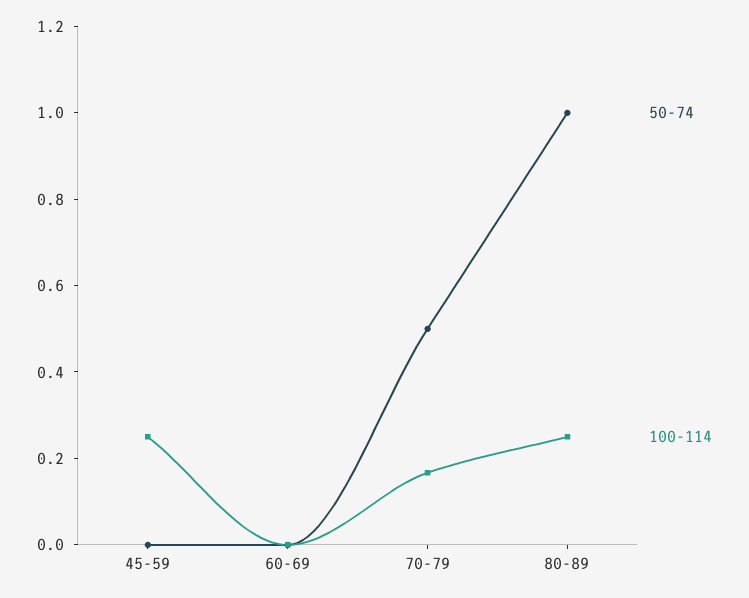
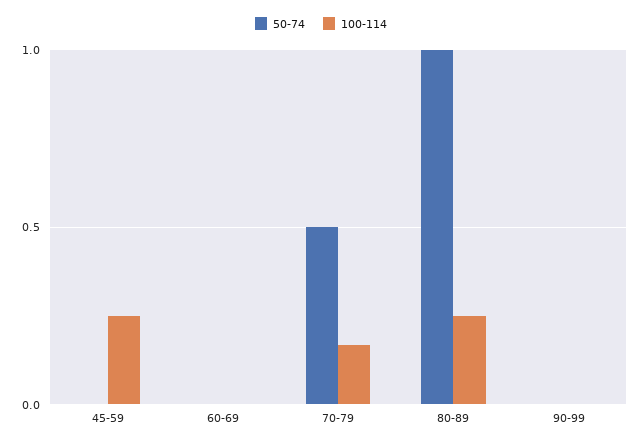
50-74, 90-99: none -> 0
100-114, 90-99: none -> 0

